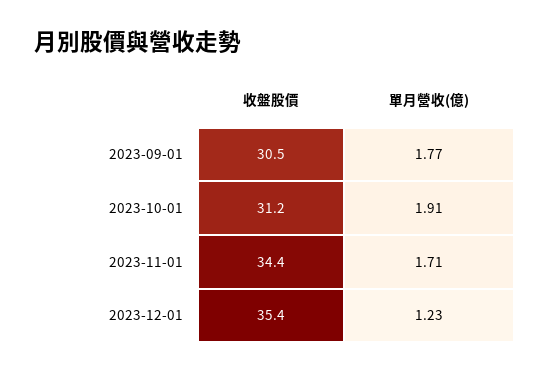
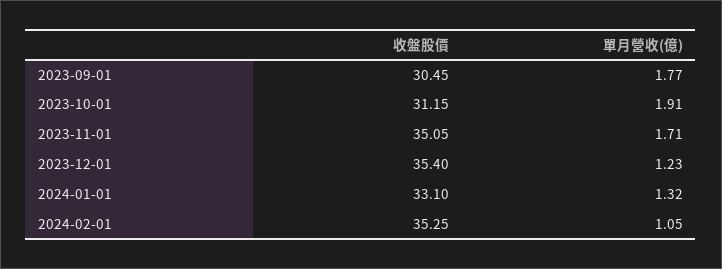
收盤股價, 2023-11-01: 34.4 -> 35.05
收盤股價, 2024-01-01: none -> 33.1
單月營收(億), 2024-01-01: none -> 1.32
收盤股價, 2024-02-01: none -> 35.25
單月營收(億), 2024-02-01: none -> 1.05

